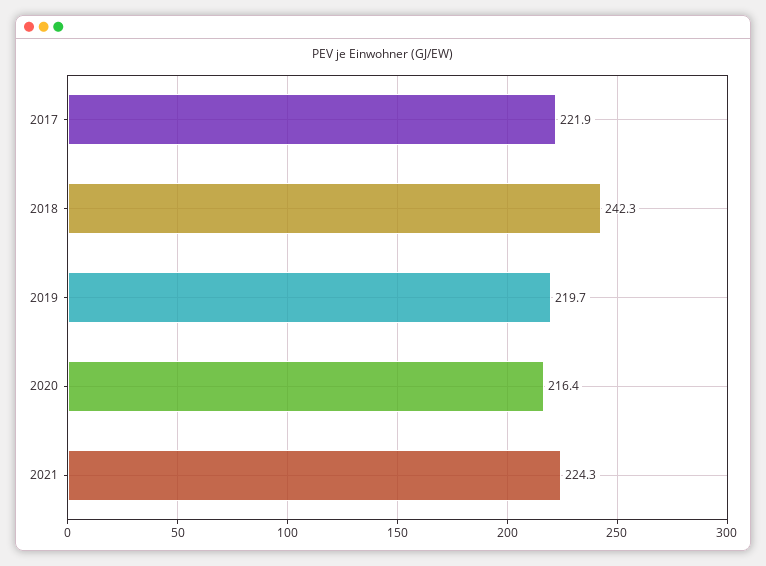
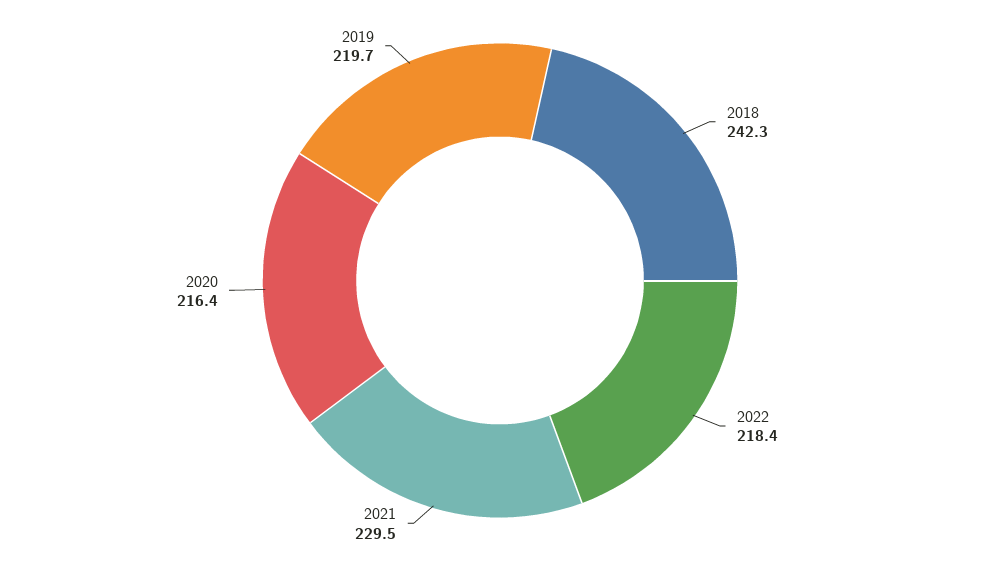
2017: 221.9 -> none
2021: 224.3 -> 229.5
2022: none -> 218.4

